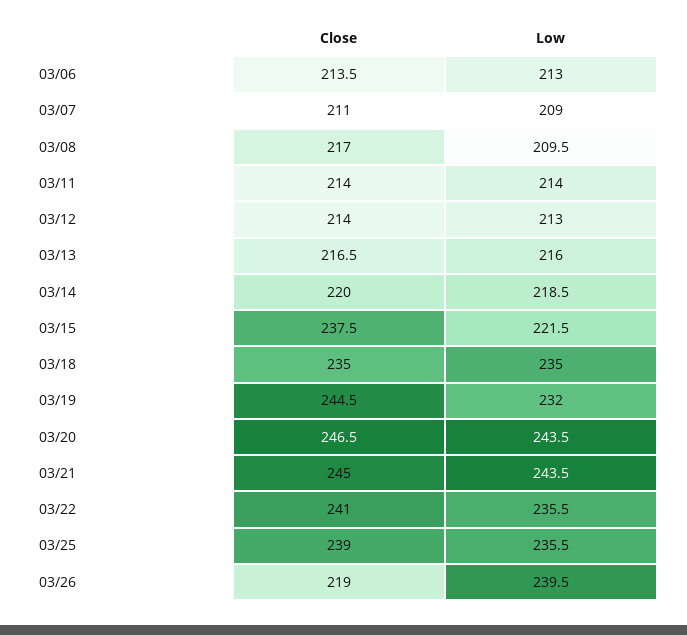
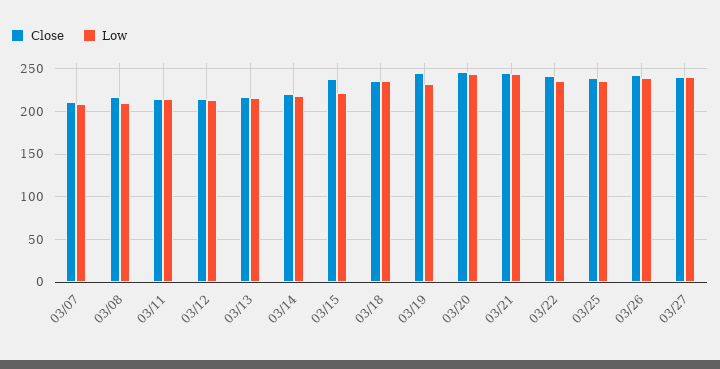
Close, 03/06: 213.5 -> none
Low, 03/06: 213 -> none
Close, 03/26: 219 -> 240
Close, 03/27: none -> 240
Low, 03/27: none -> 240

